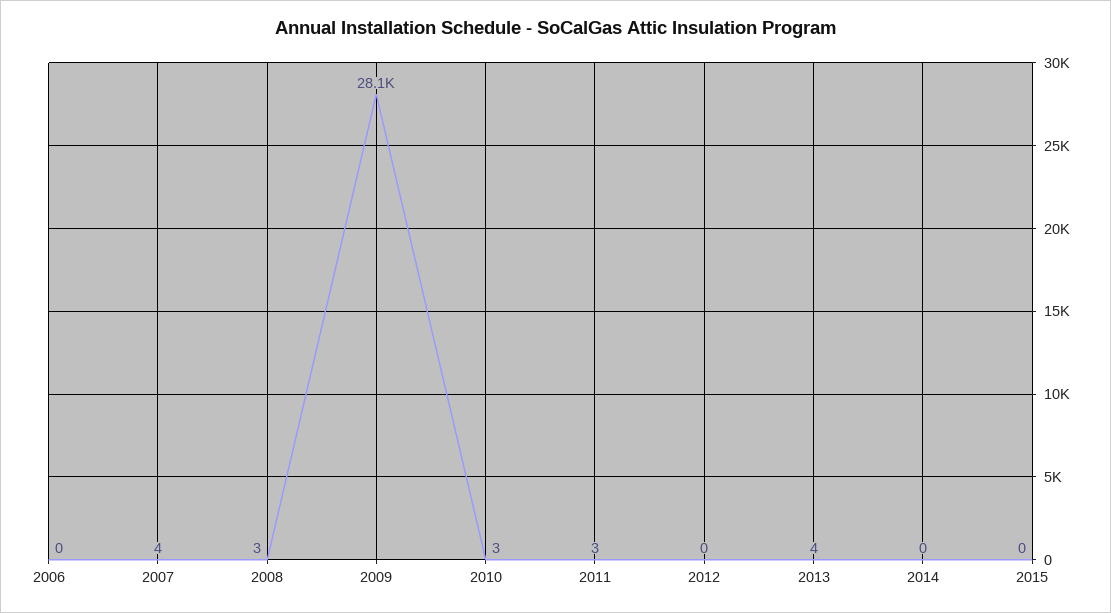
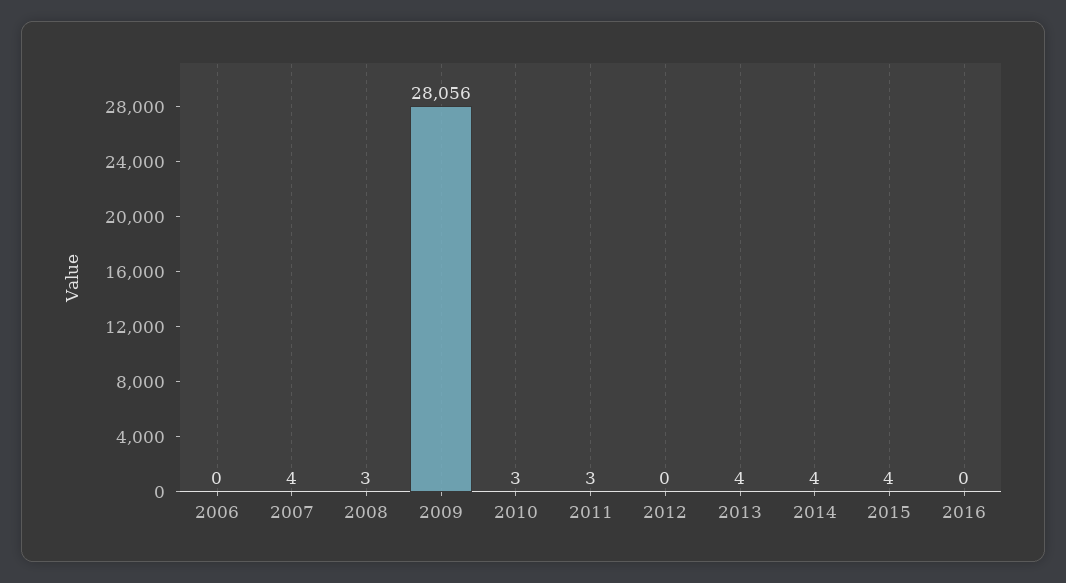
2014: 0 -> 4
2015: 0 -> 4
2016: none -> 0

